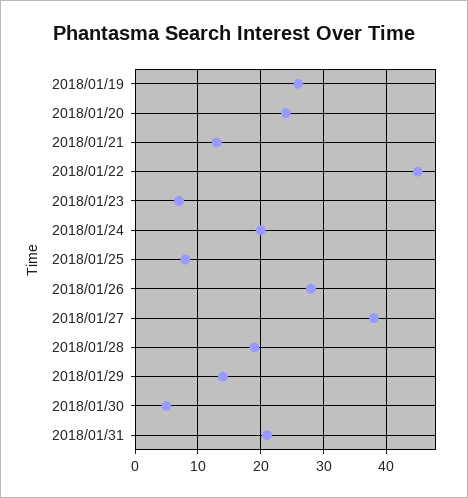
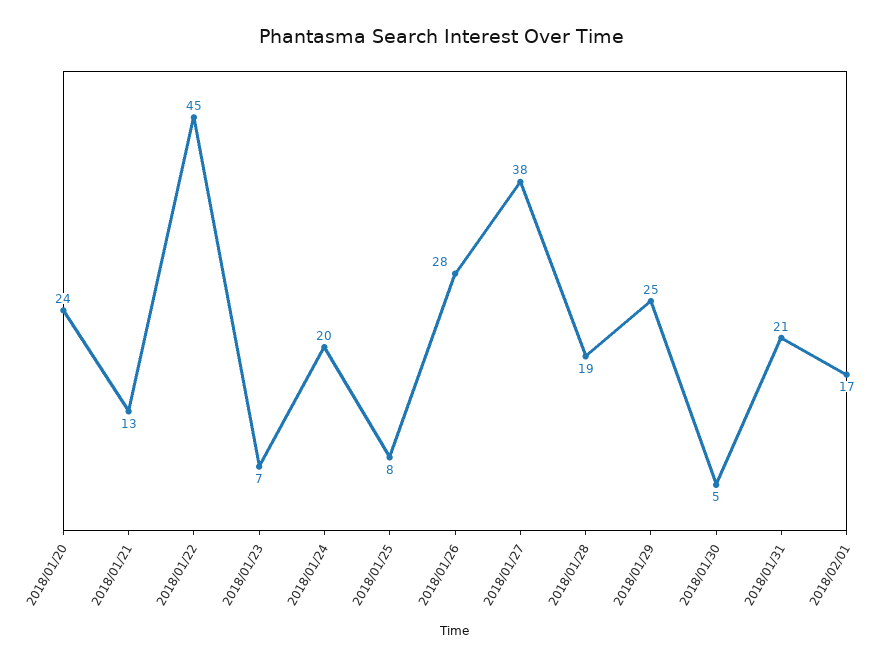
2018/01/19: 26 -> none
2018/01/29: 14 -> 25
2018/02/01: none -> 17

